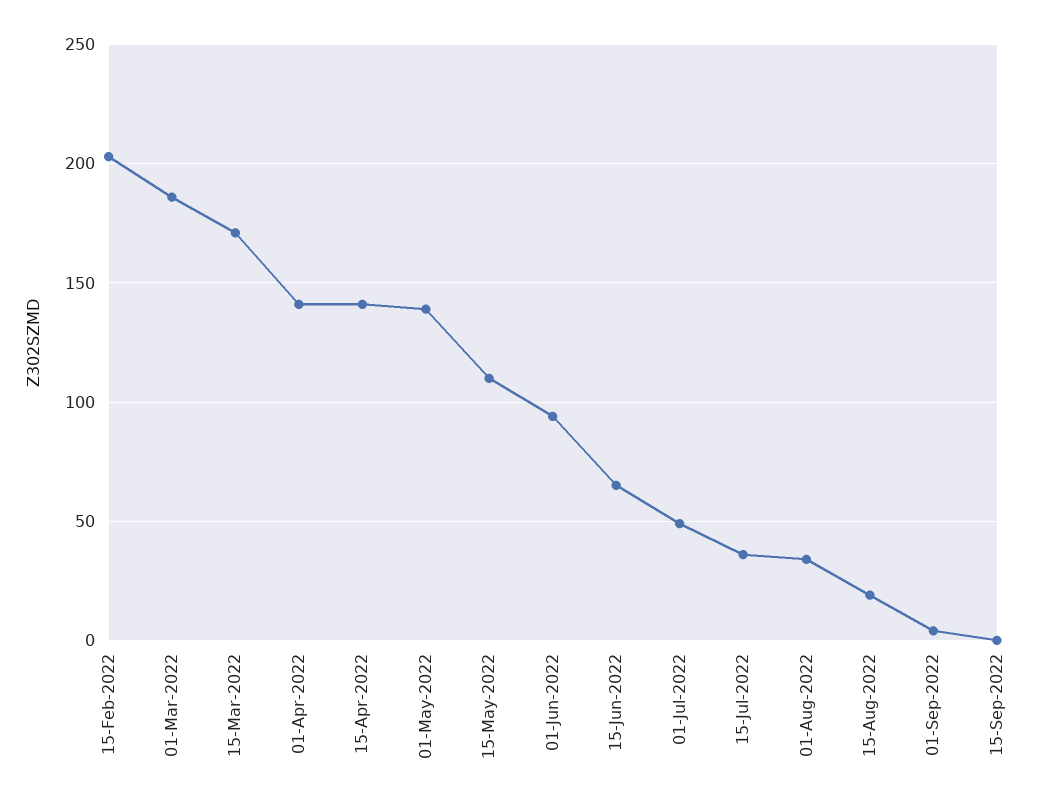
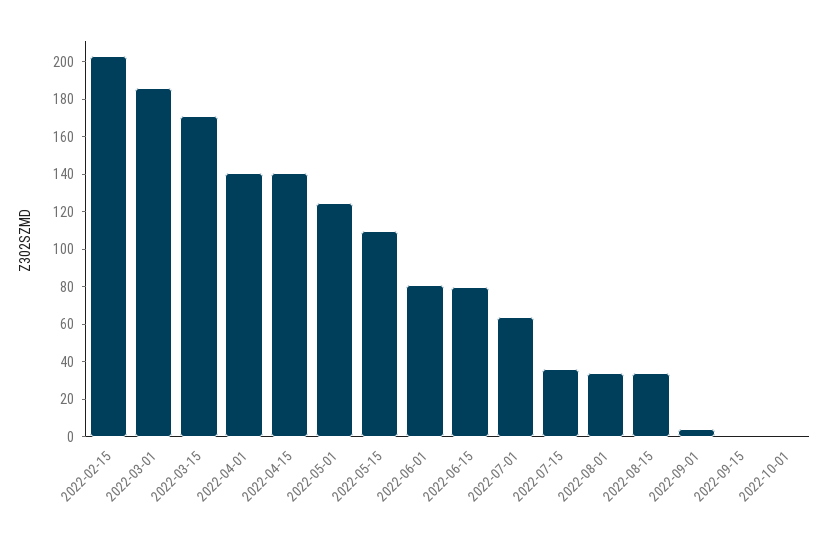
01-May-2022: 140 -> 125
01-Jun-2022: 95 -> 80
15-Jun-2022: 65 -> 80
01-Jul-2022: 50 -> 65
15-Aug-2022: 20 -> 35
2022-10-01: none -> 0

